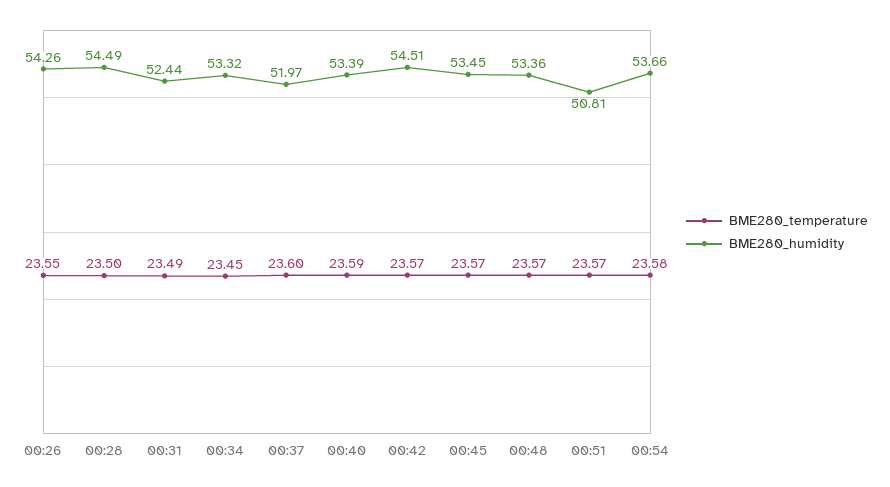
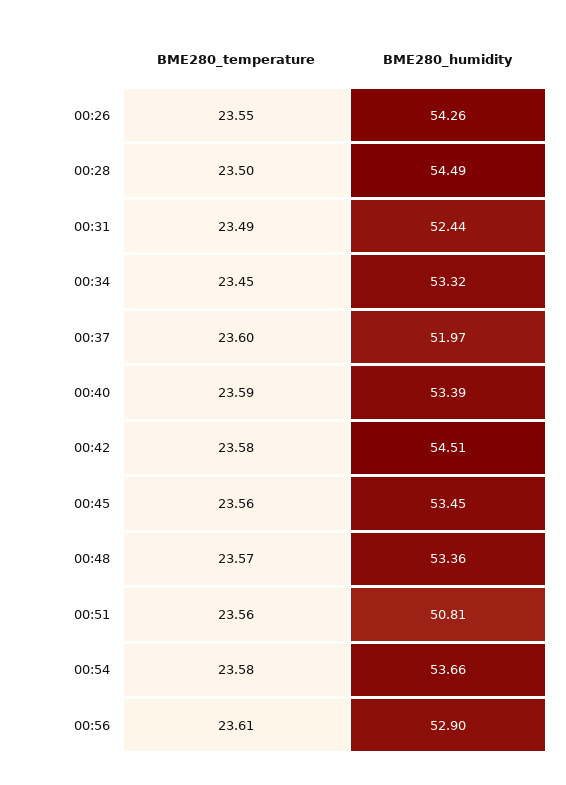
BME280_temperature, 00:42: 23.57 -> 23.58
BME280_temperature, 00:45: 23.57 -> 23.56
BME280_temperature, 00:51: 23.57 -> 23.56
BME280_temperature, 00:56: none -> 23.61
BME280_humidity, 00:56: none -> 52.9

